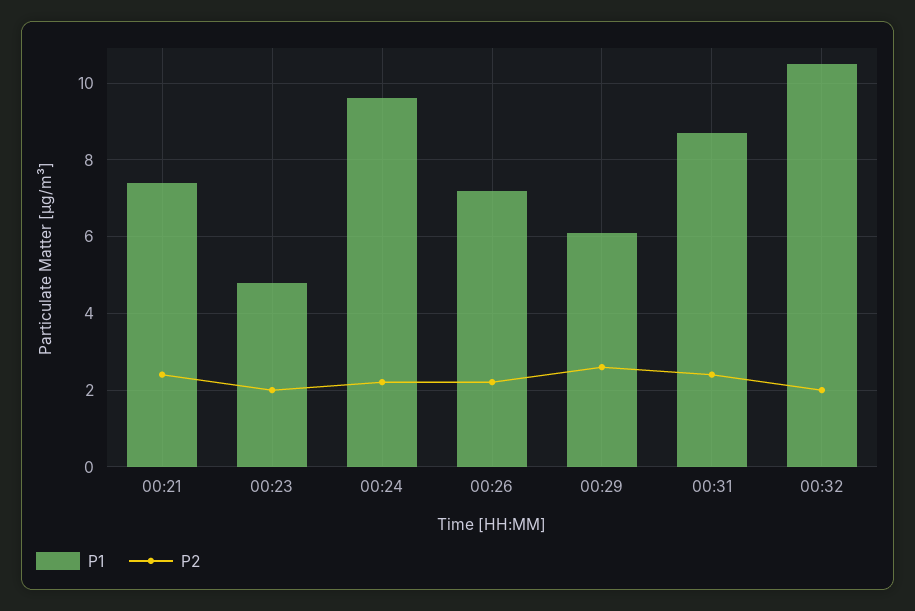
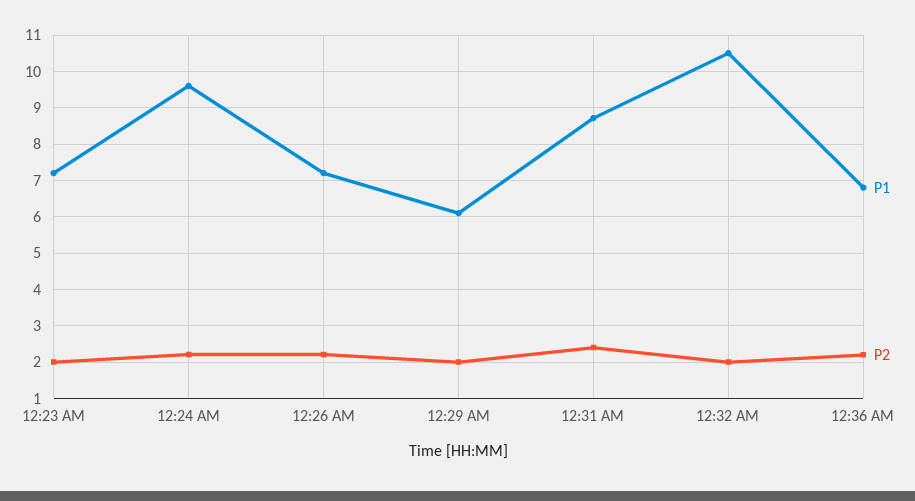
P1, 00:21: 7.4 -> none
P2, 00:21: 2.4 -> none
P1, 00:23: 4.8 -> 7.2
P2, 00:29: 2.6 -> 2
P1, 12:36 AM: none -> 6.8
P2, 12:36 AM: none -> 2.2

